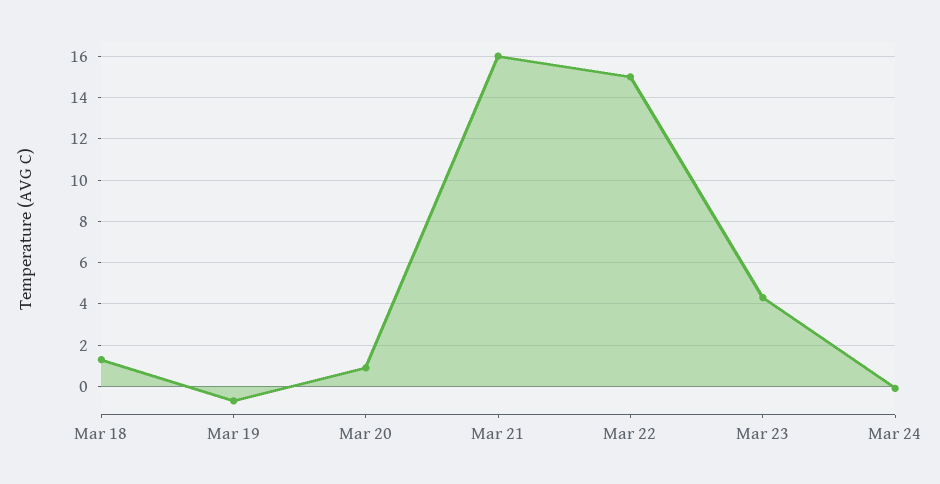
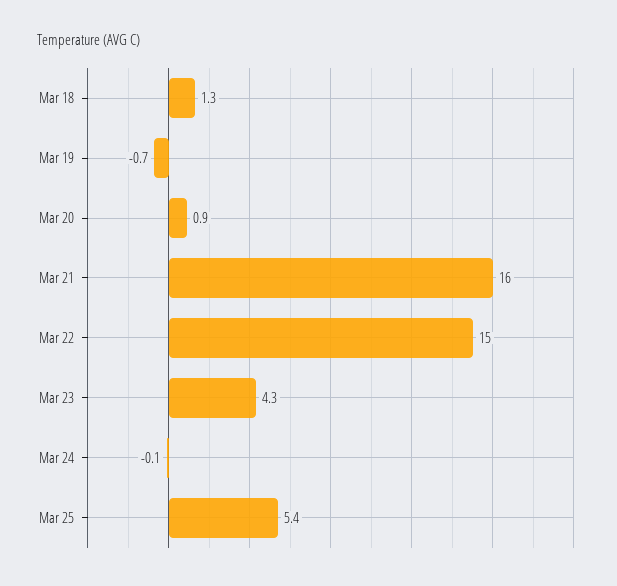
Mar 25: none -> 5.4

